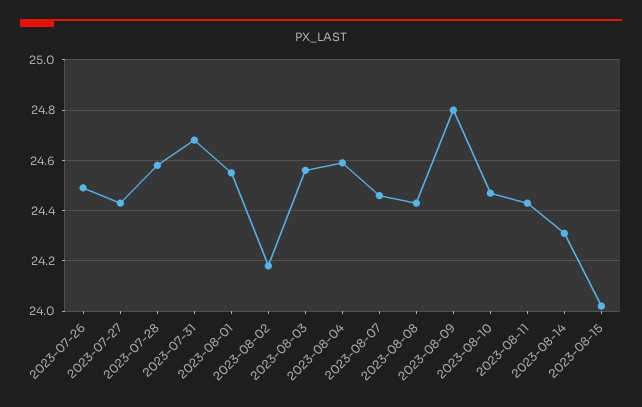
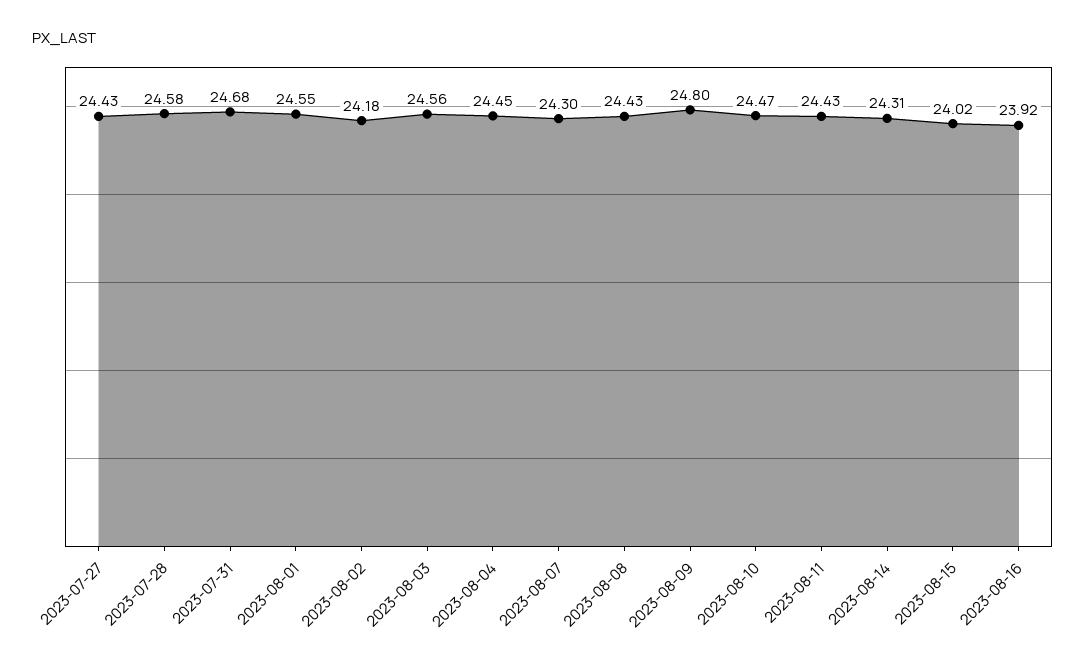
2023-07-26: 24.5 -> none
2023-08-04: 24.6 -> 24.45
2023-08-07: 24.45 -> 24.3
2023-08-16: none -> 23.92

